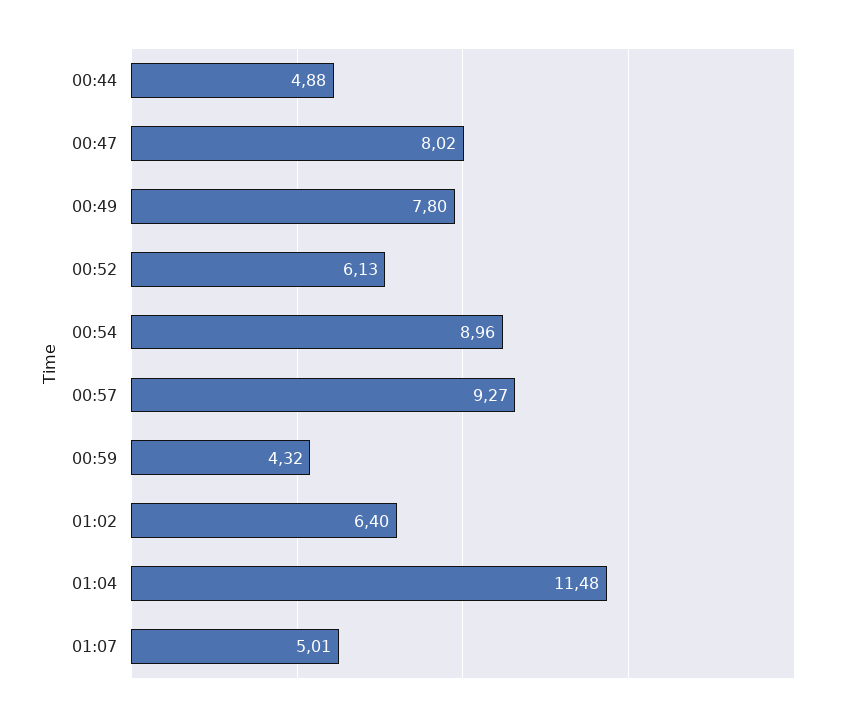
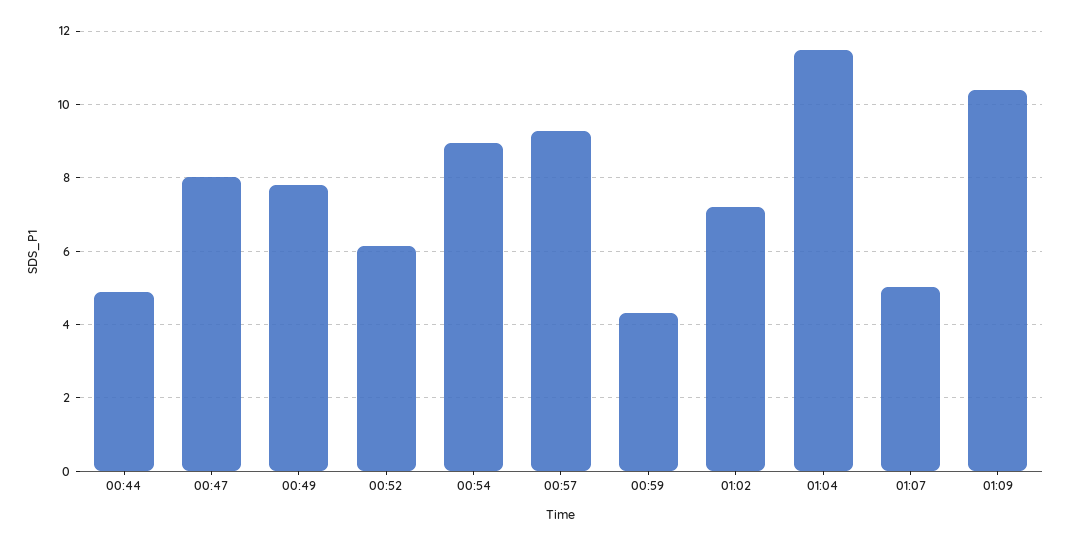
01:02: 6.4 -> 7.2
01:09: none -> 10.4

